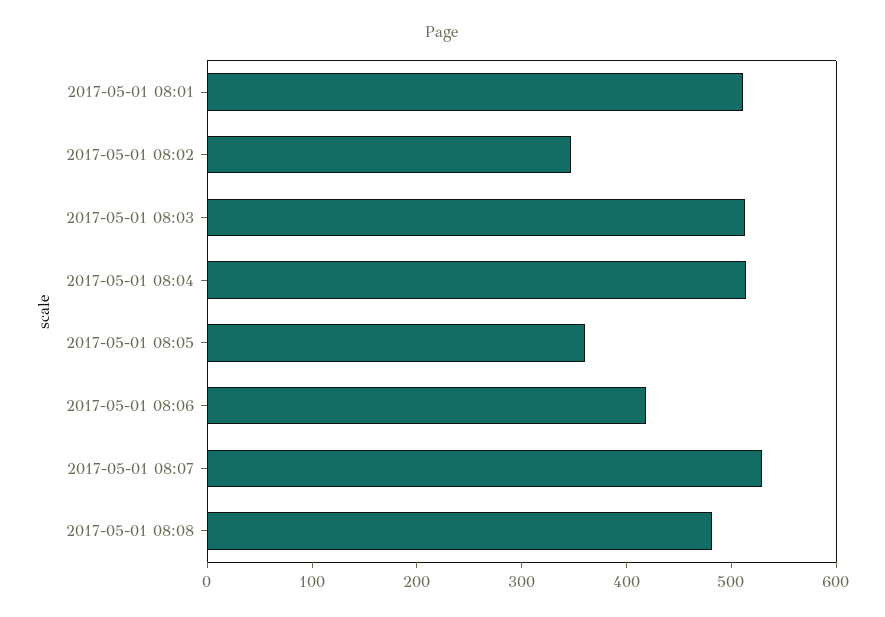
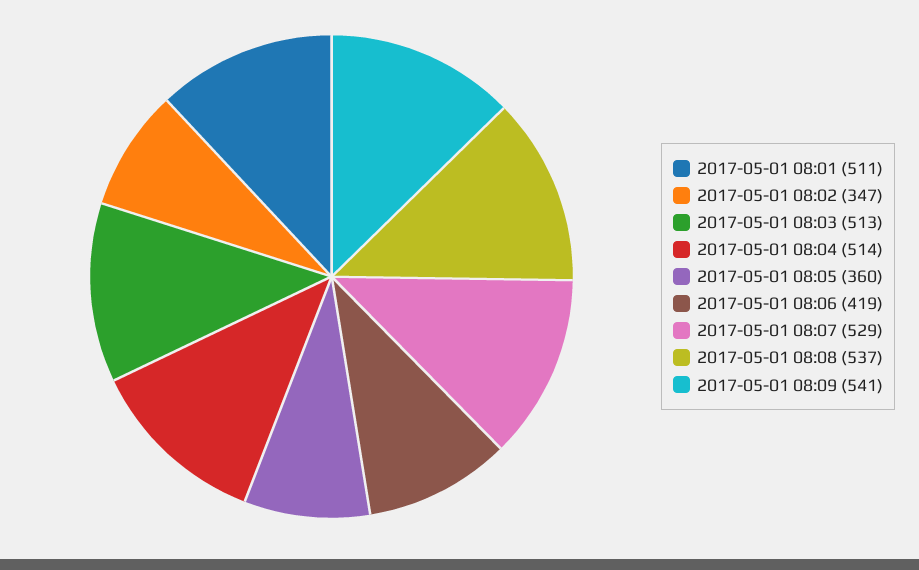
2017-05-01 08:08: 480 -> 537
2017-05-01 08:09: none -> 541

